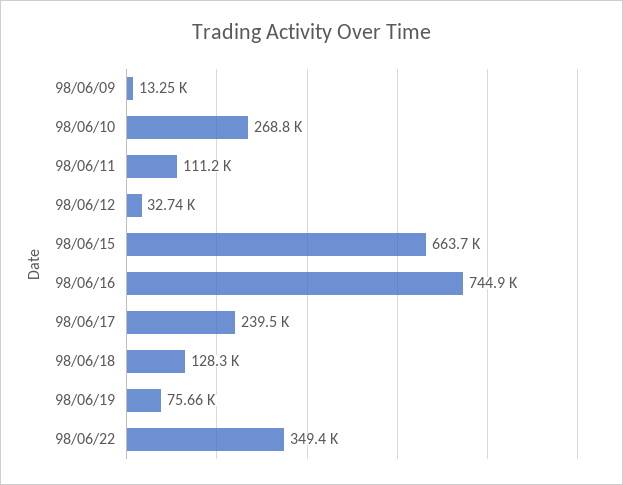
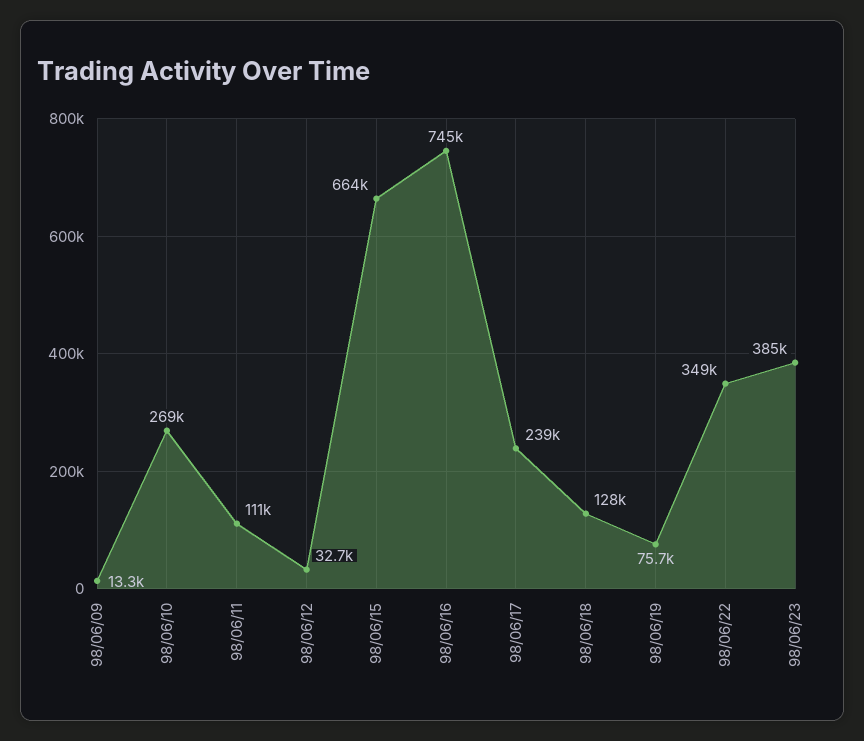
98/06/23: none -> 385000

